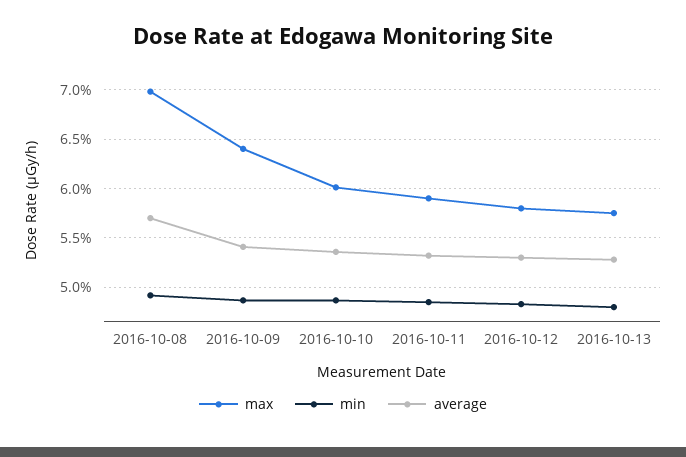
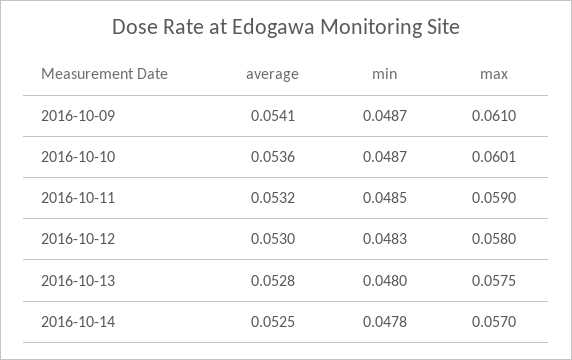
max, 2016-10-08: 0.07 -> none
min, 2016-10-08: 0.049 -> none
average, 2016-10-08: 0.057 -> none
max, 2016-10-09: 0.064 -> 0.061
average, 2016-10-14: none -> 0.0525
min, 2016-10-14: none -> 0.0478
max, 2016-10-14: none -> 0.057

